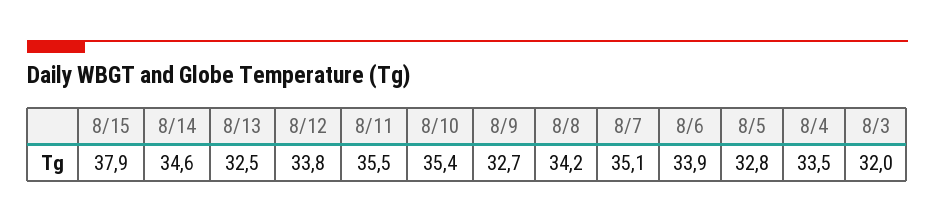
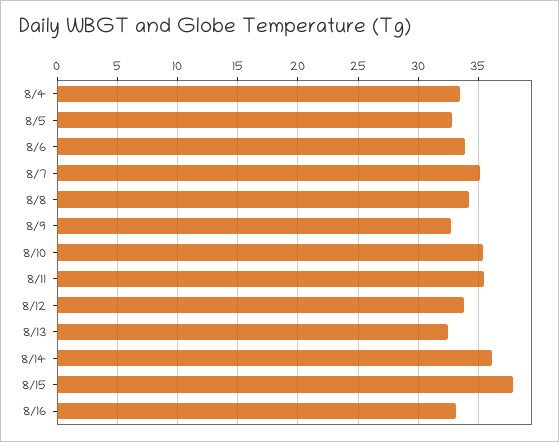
8/14: 34.6 -> 36
8/3: 32 -> none
8/16: none -> 33

